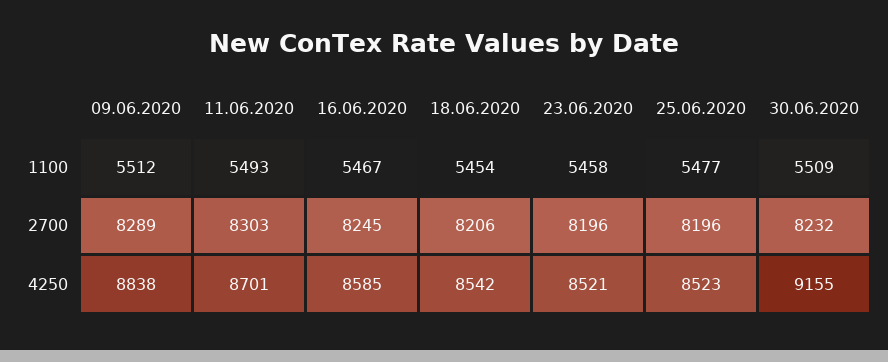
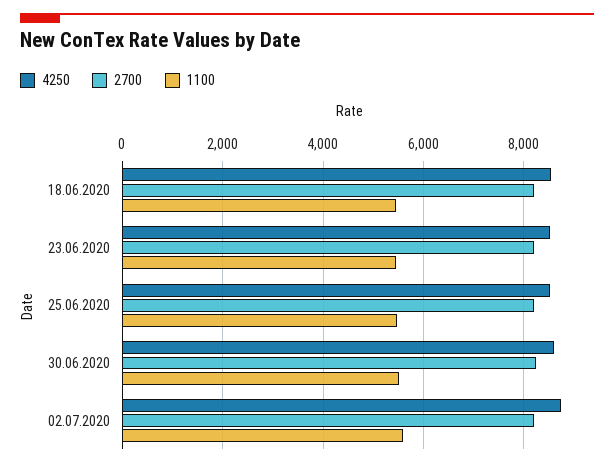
1100, 09.06.2020: 5512 -> none
1100, 11.06.2020: 5493 -> none
1100, 16.06.2020: 5467 -> none
2700, 09.06.2020: 8289 -> none
2700, 11.06.2020: 8303 -> none
2700, 16.06.2020: 8245 -> none
4250, 09.06.2020: 8838 -> none
4250, 11.06.2020: 8701 -> none
4250, 16.06.2020: 8585 -> none
4250, 30.06.2020: 9155 -> 8600
4250, 02.07.2020: none -> 8800
2700, 02.07.2020: none -> 8200
1100, 02.07.2020: none -> 5600

